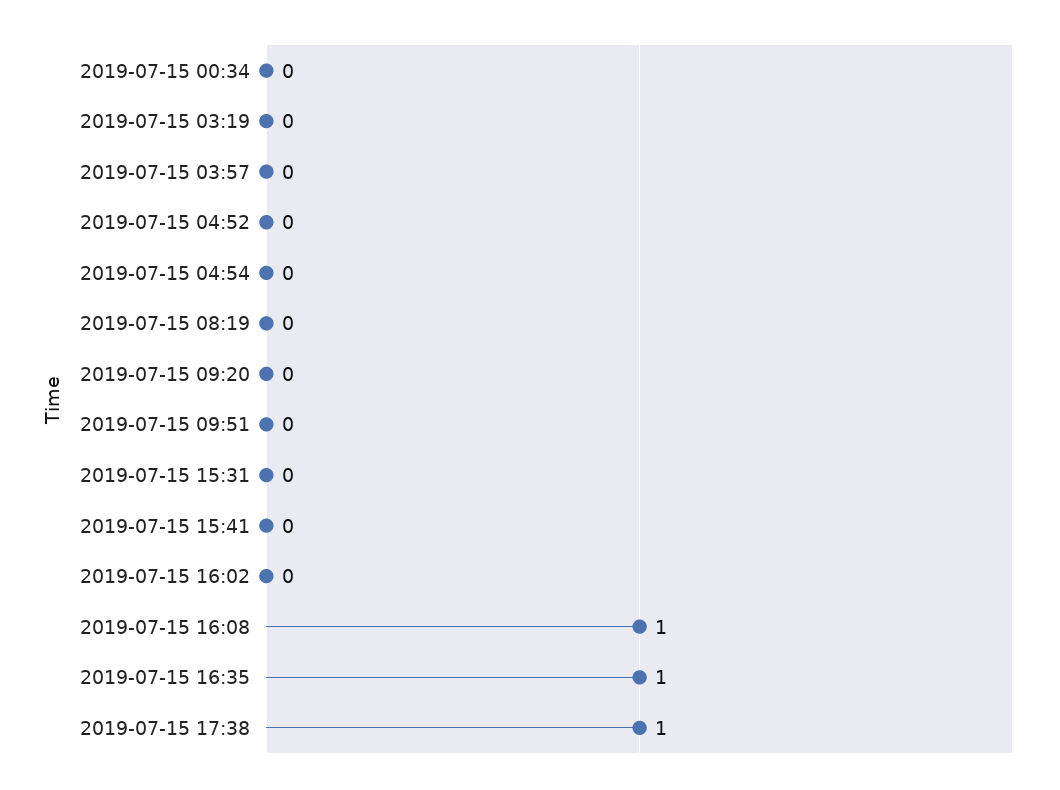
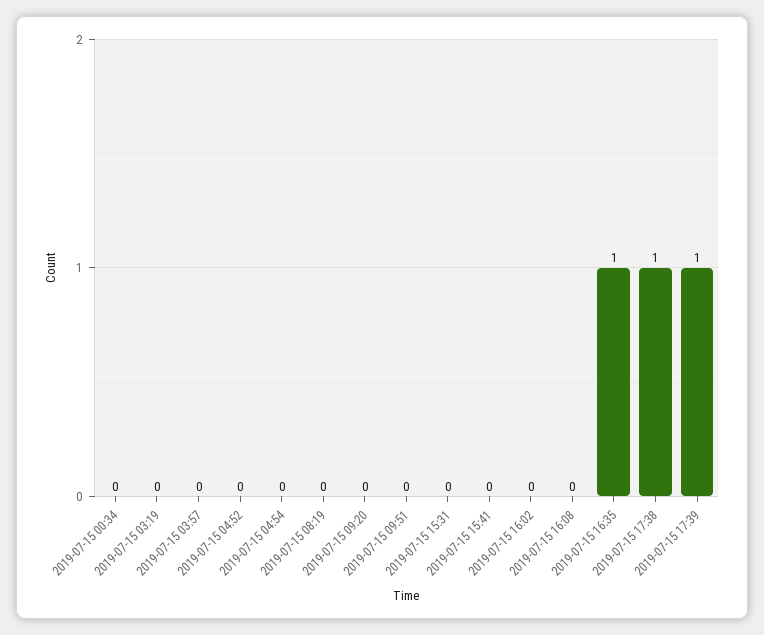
2019-07-15 16:08: 1 -> 0
2019-07-15 17:39: none -> 1

